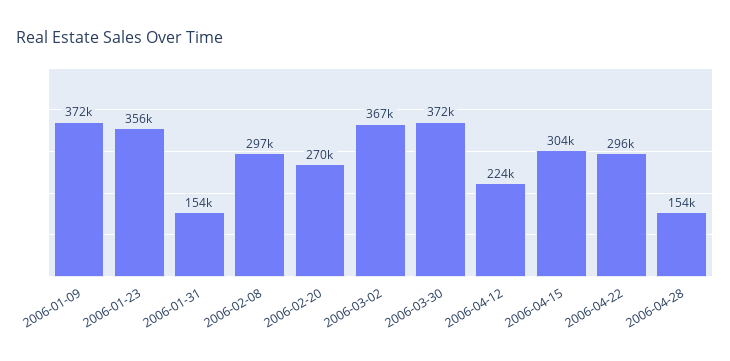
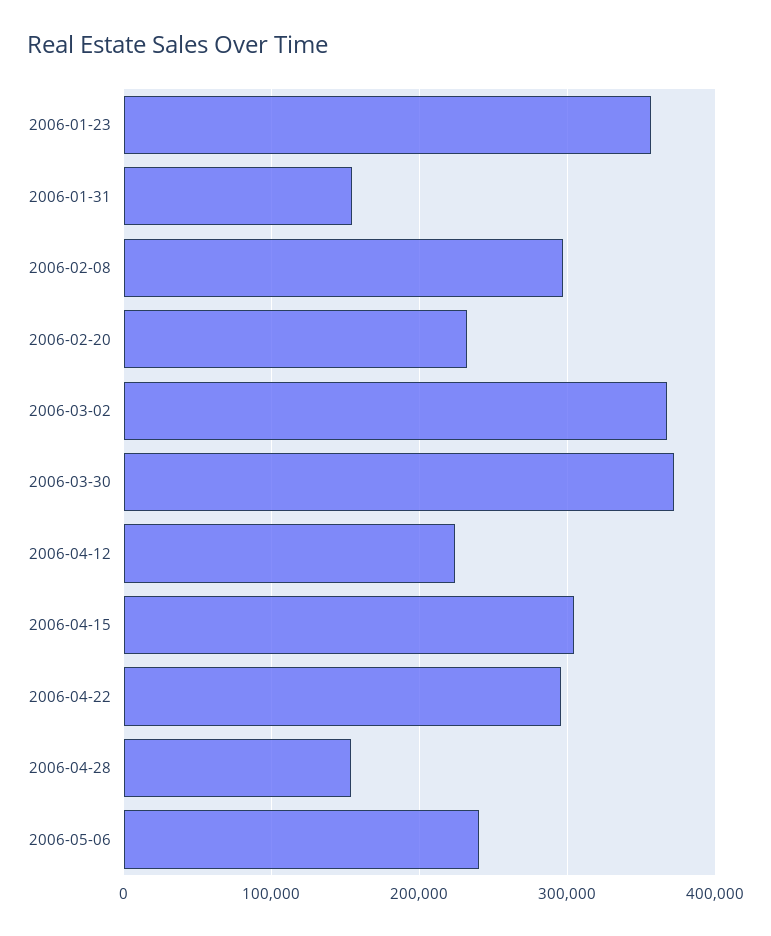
2006-01-09: 372000 -> none
2006-02-20: 270000 -> 230000
2006-05-06: none -> 240000

